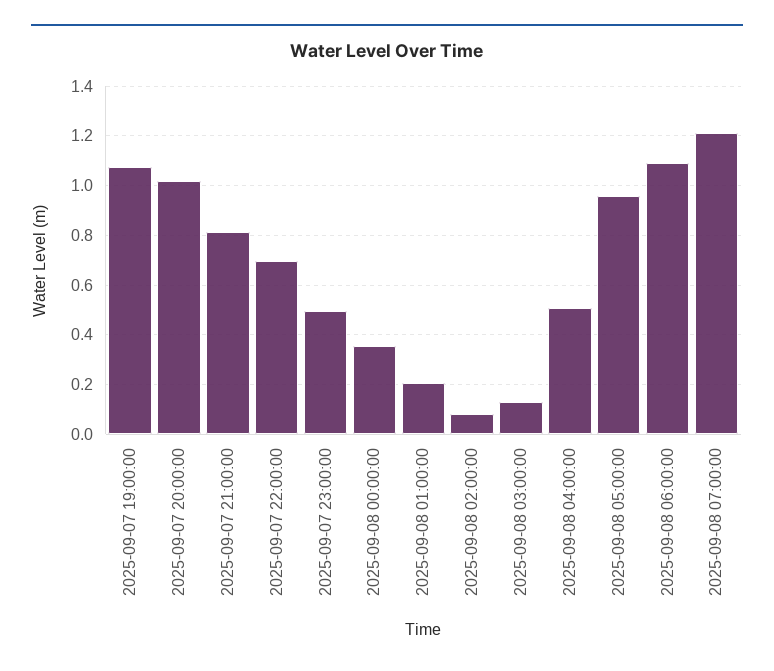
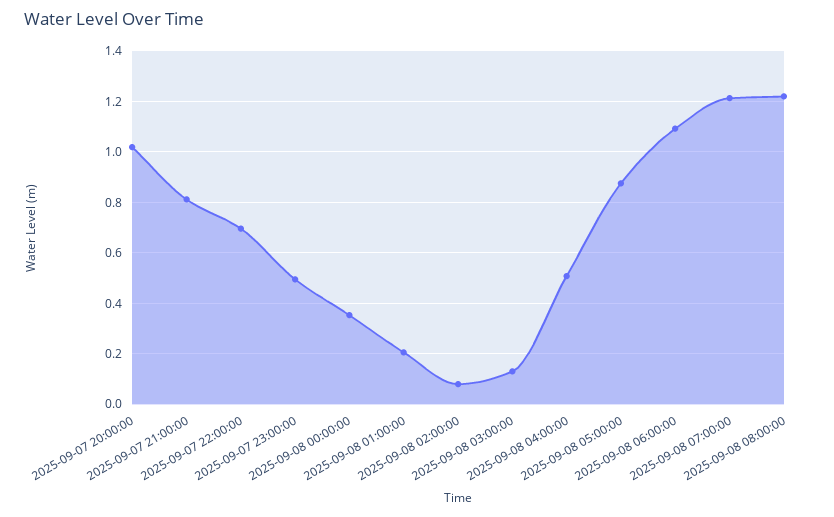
2025-09-07 19:00:00: 1.075 -> none
2025-09-08 05:00:00: 0.95 -> 0.875
2025-09-08 08:00:00: none -> 1.225

